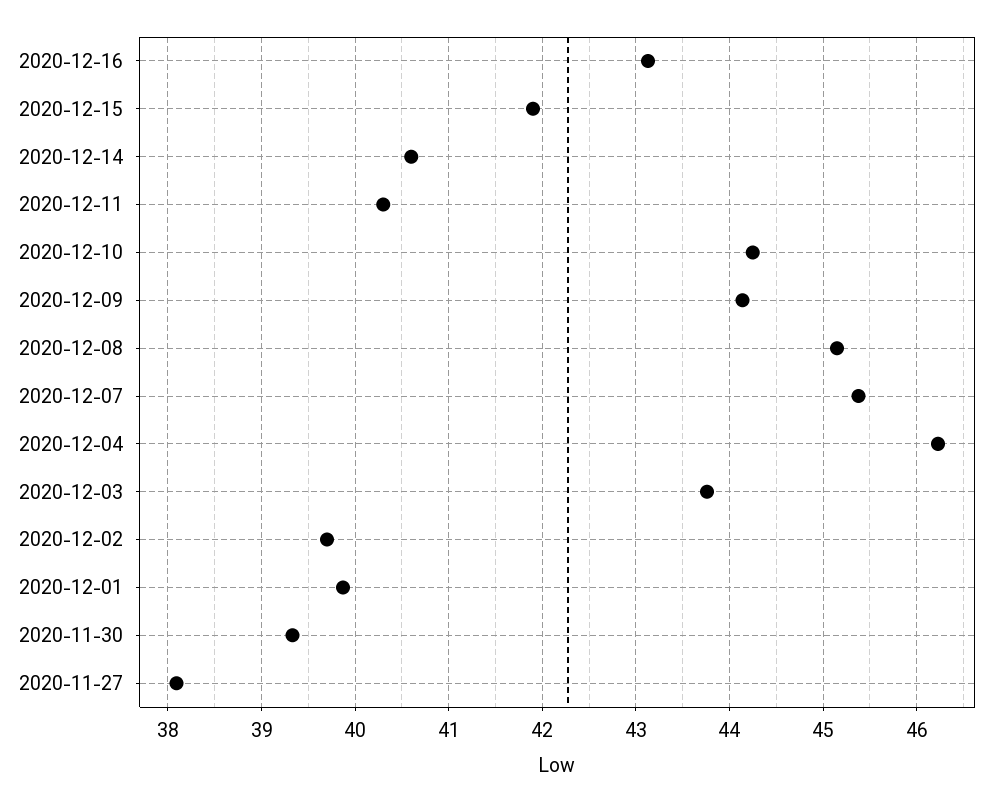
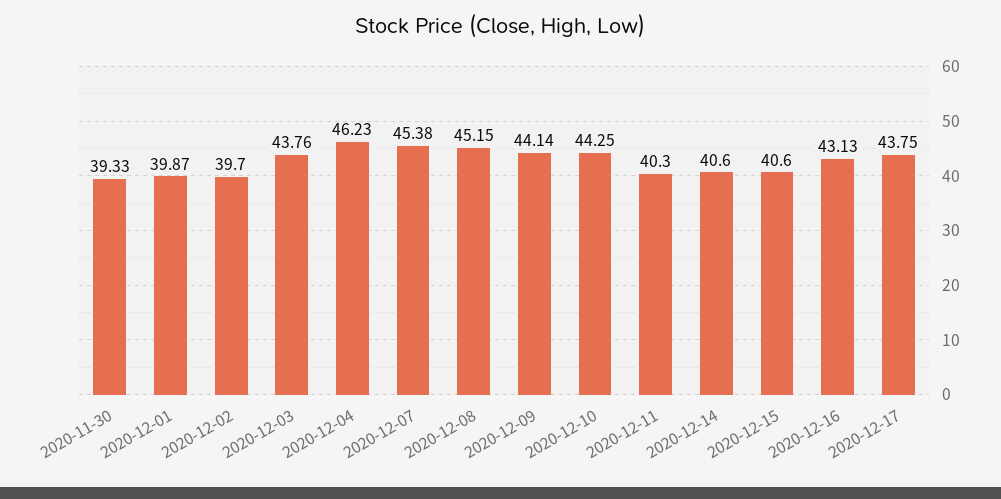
2020-12-15: 41.9 -> 40.6
2020-11-27: 38.1 -> none
2020-12-17: none -> 43.75

